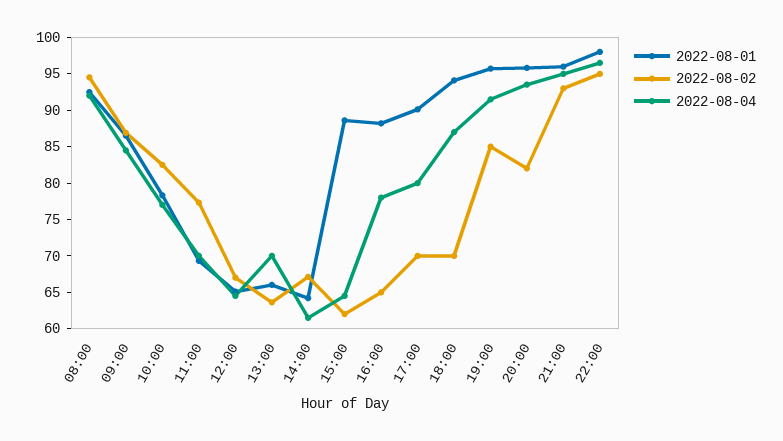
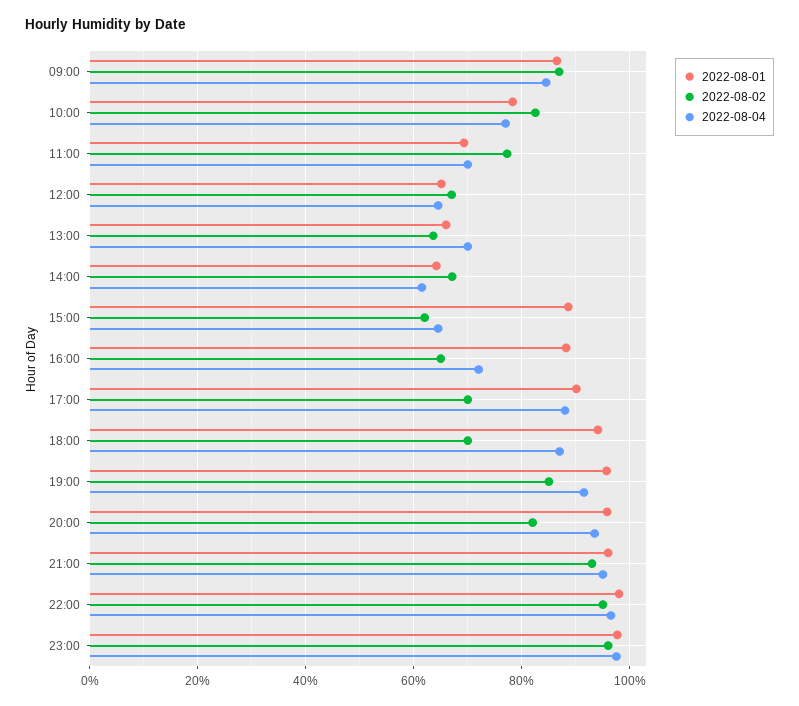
2022-08-01, 08:00: 92.5 -> none
2022-08-02, 08:00: 95 -> none
2022-08-04, 08:00: 92.5 -> none
2022-08-04, 16:00: 77.5 -> 72
2022-08-04, 17:00: 80 -> 88
2022-08-01, 23:00: none -> 98
2022-08-02, 23:00: none -> 96
2022-08-04, 23:00: none -> 98

